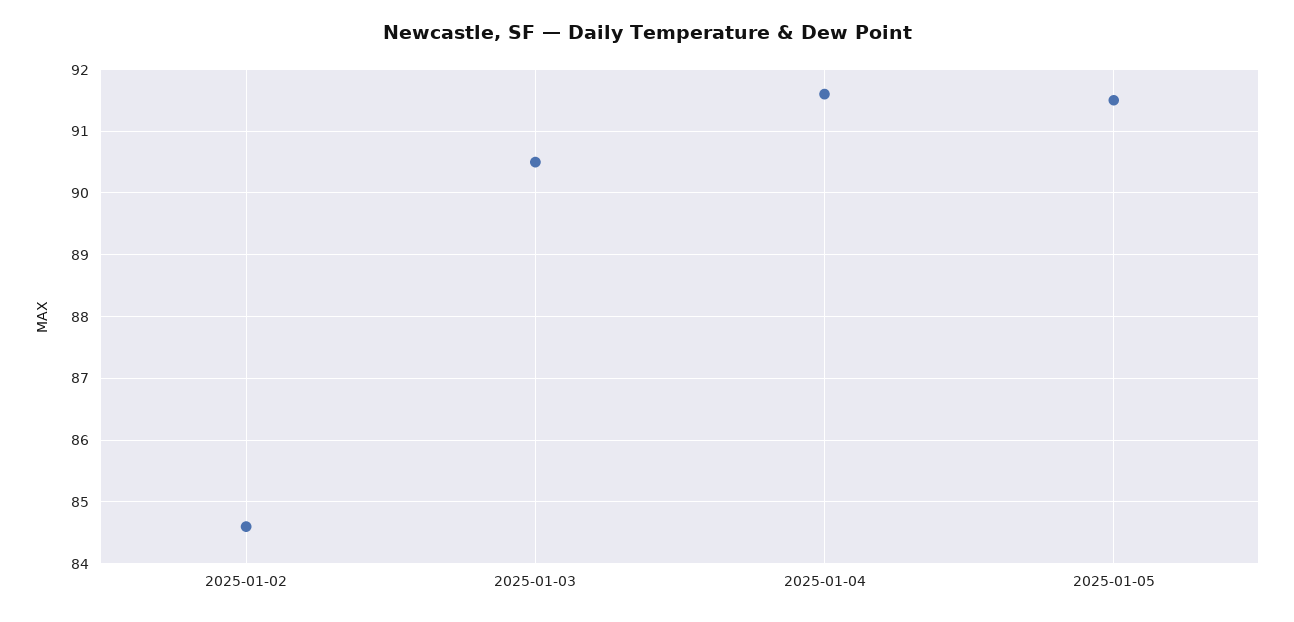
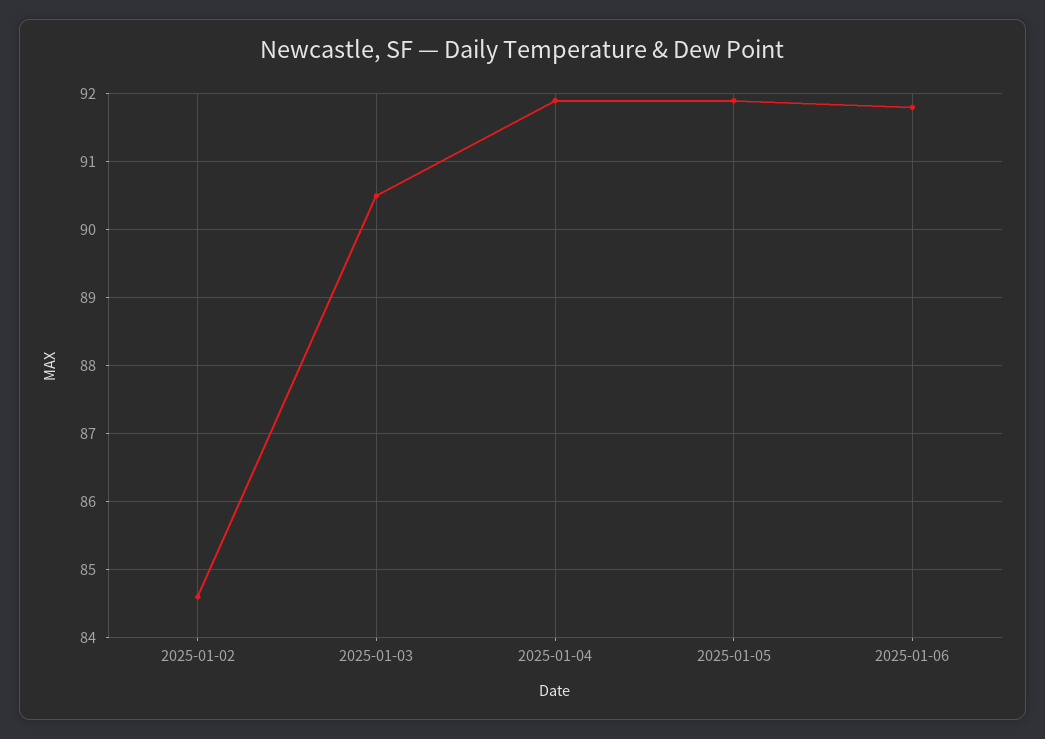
2025-01-04: 91.6 -> 91.9
2025-01-05: 91.5 -> 91.9
2025-01-06: none -> 91.8

